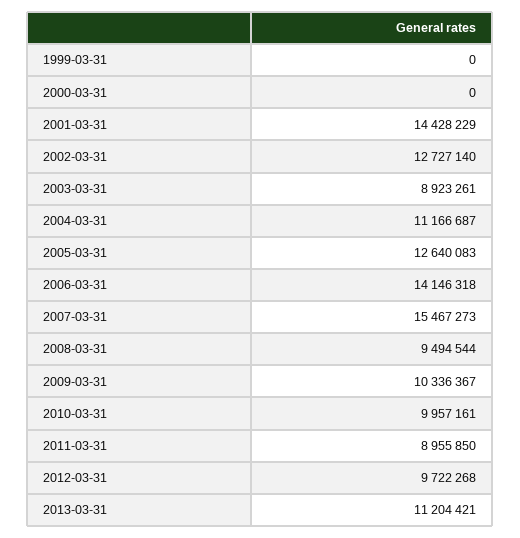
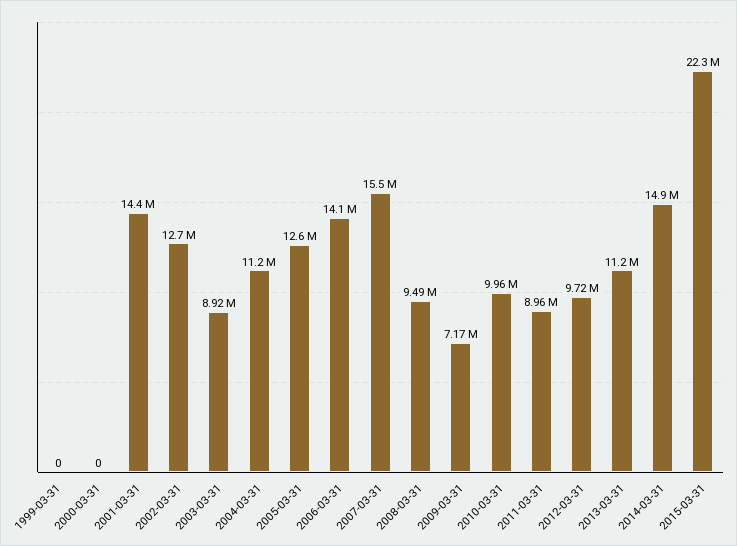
2009-03-31: 10336367 -> 7170000
2014-03-31: none -> 14900000
2015-03-31: none -> 22300000

